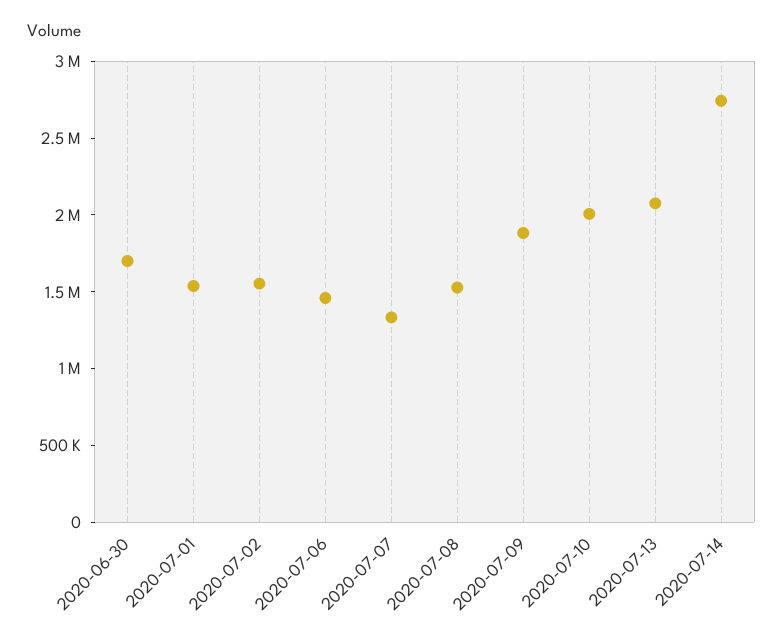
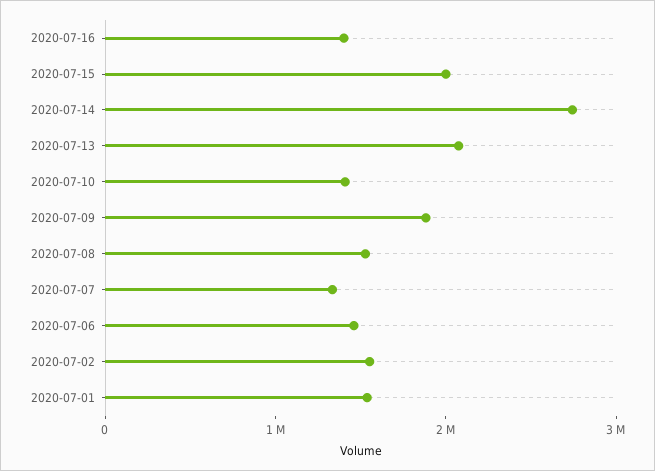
2020-06-30: 1700000 -> none
2020-07-10: 2000000 -> 1400000
2020-07-16: none -> 1400000
2020-07-15: none -> 2000000

